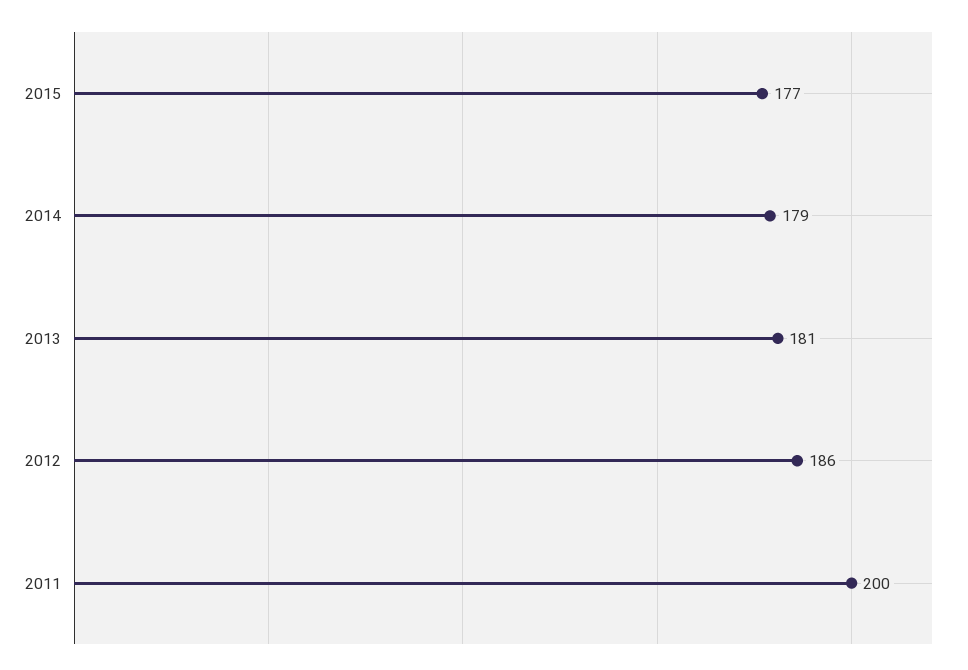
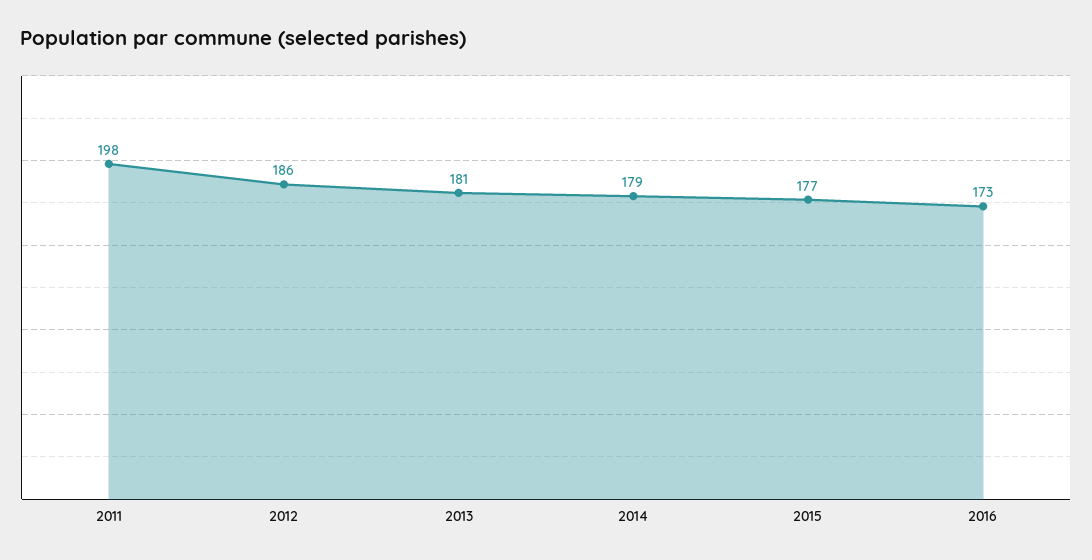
2011: 200 -> 198
2016: none -> 173

